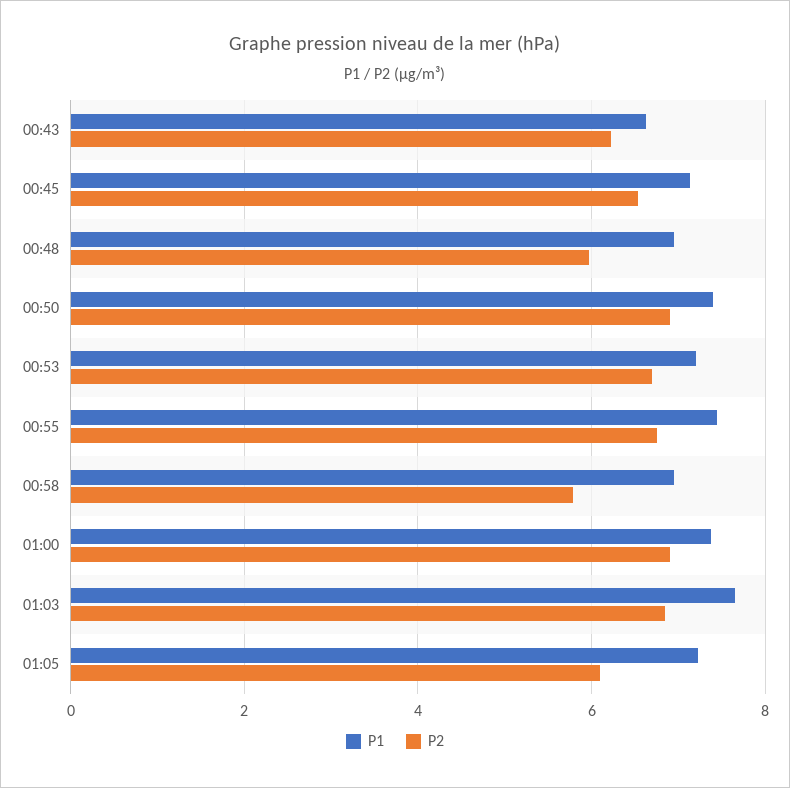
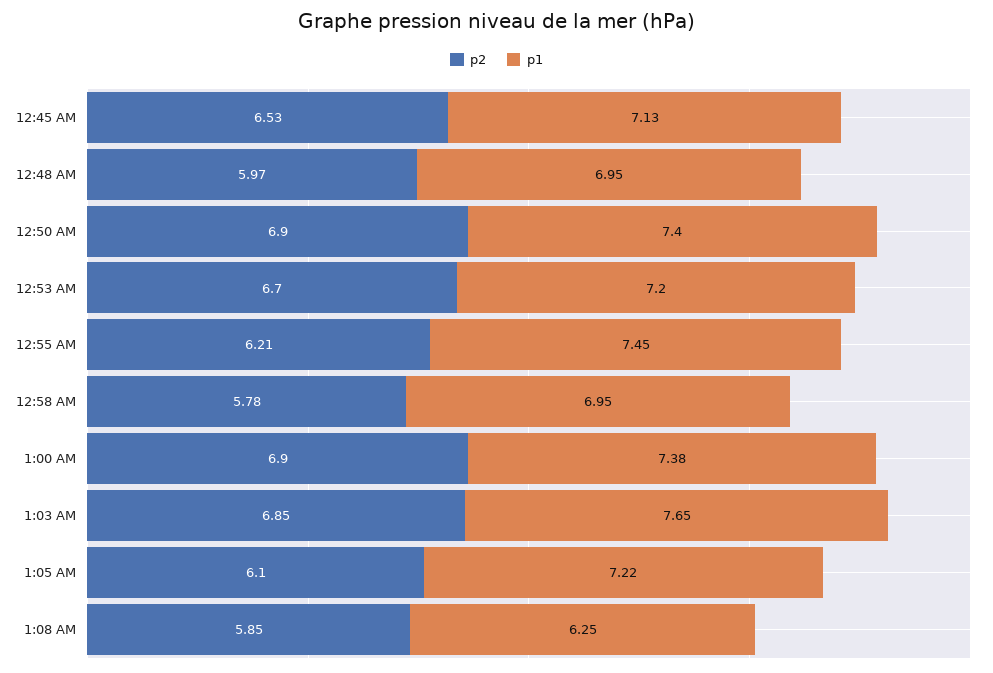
P1, 00:43: 6.6 -> none
P2, 00:43: 6.2 -> none
P2, 00:55: 6.8 -> 6.21
P2, 1:08 AM: none -> 5.85
P1, 1:08 AM: none -> 6.25

